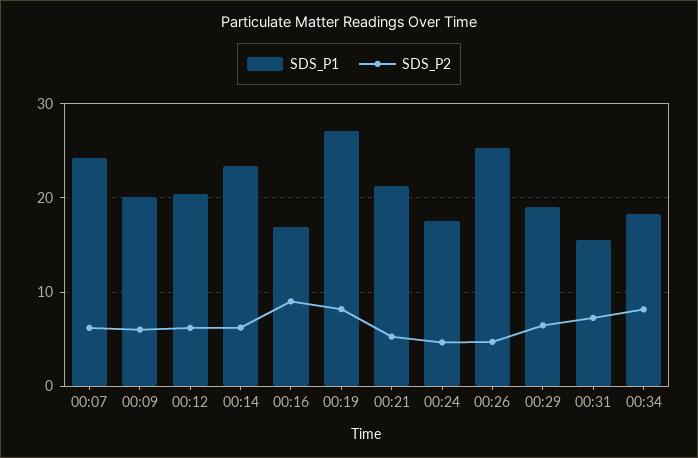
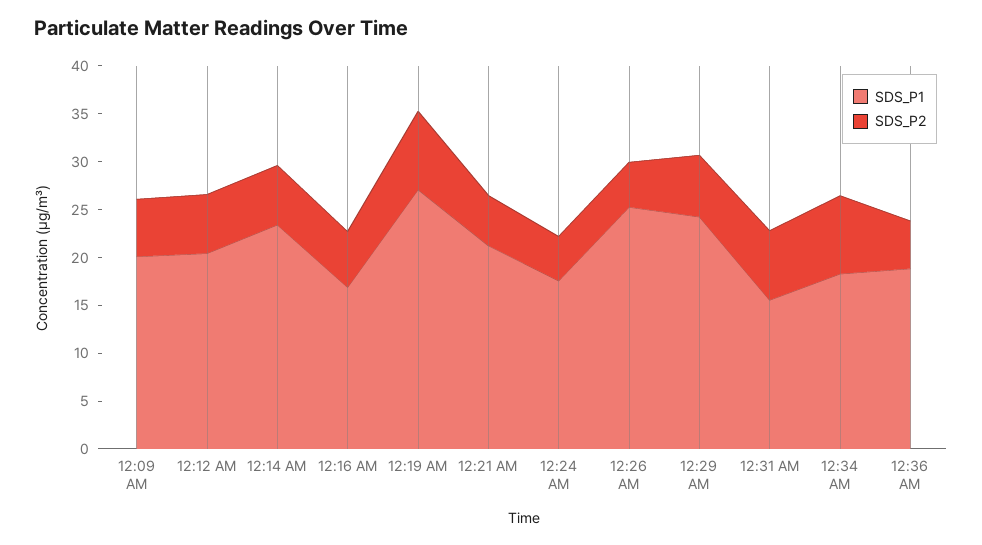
SDS_P1, 00:07: 24 -> none
SDS_P2, 00:07: 6 -> none
SDS_P2, 00:16: 9 -> 6
SDS_P1, 00:29: 19 -> 24
SDS_P1, 12:36 AM: none -> 19
SDS_P2, 12:36 AM: none -> 5

